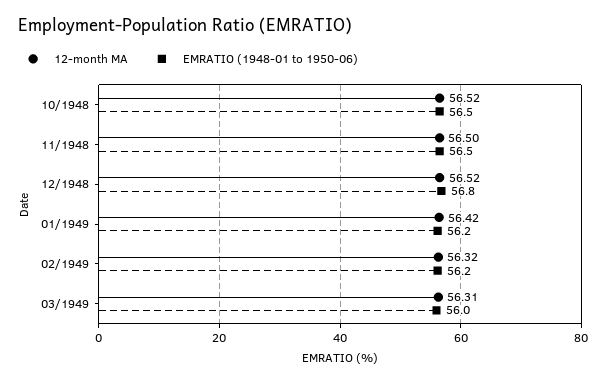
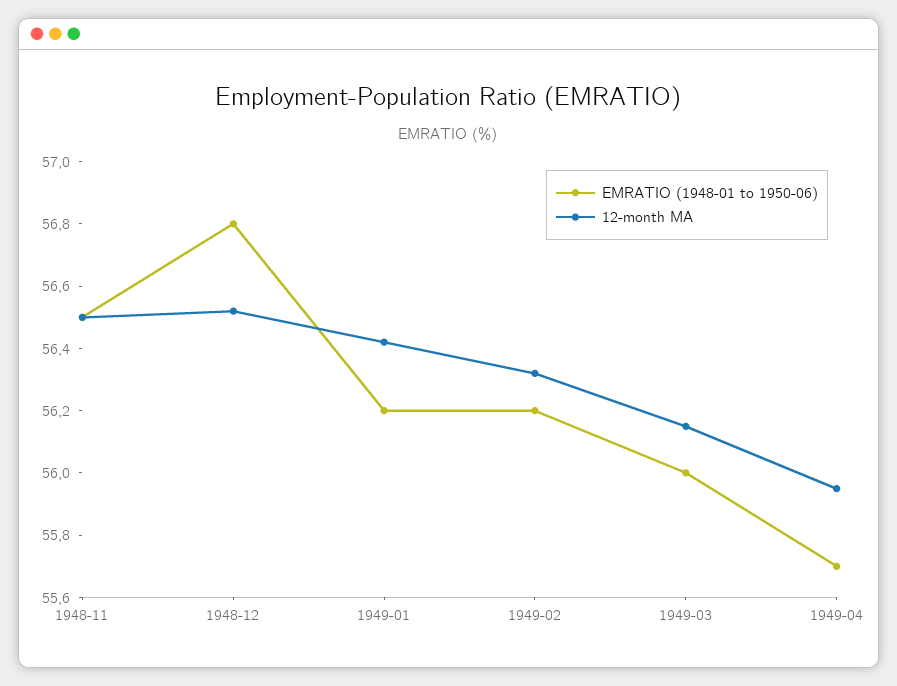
12-month MA, 10/1948: 56.52 -> none
EMRATIO (1948-01 to 1950-06), 10/1948: 56.5 -> none
12-month MA, 03/1949: 56.31 -> 56.15
EMRATIO (1948-01 to 1950-06), 1949-04: none -> 55.7
12-month MA, 1949-04: none -> 55.95

